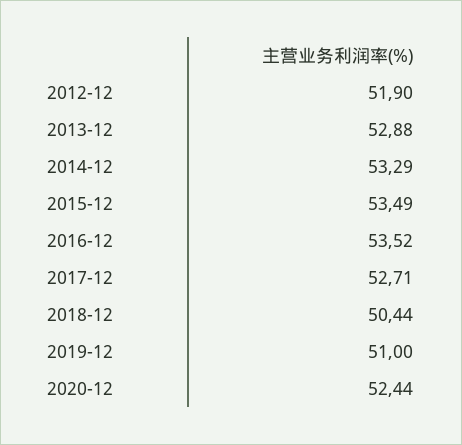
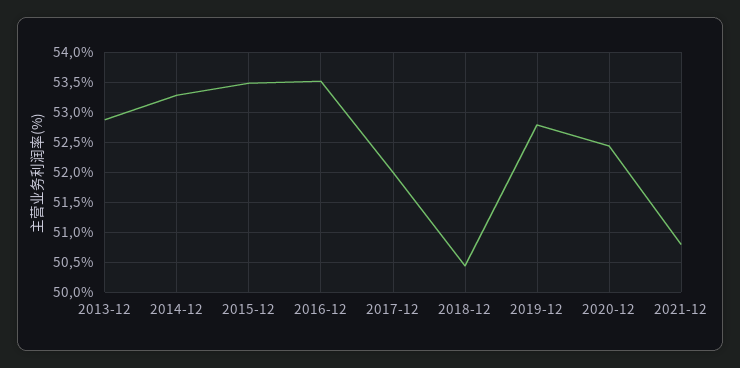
2012-12: 51.9 -> none
2017-12: 52.71 -> 52
2019-12: 51 -> 52.75
2021-12: none -> 50.75

